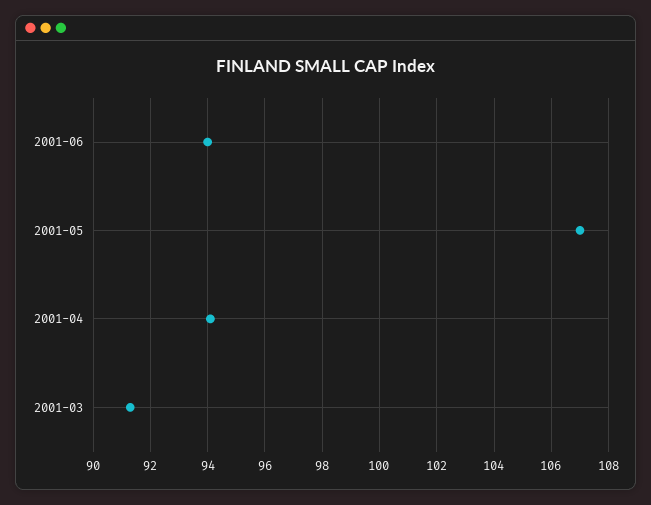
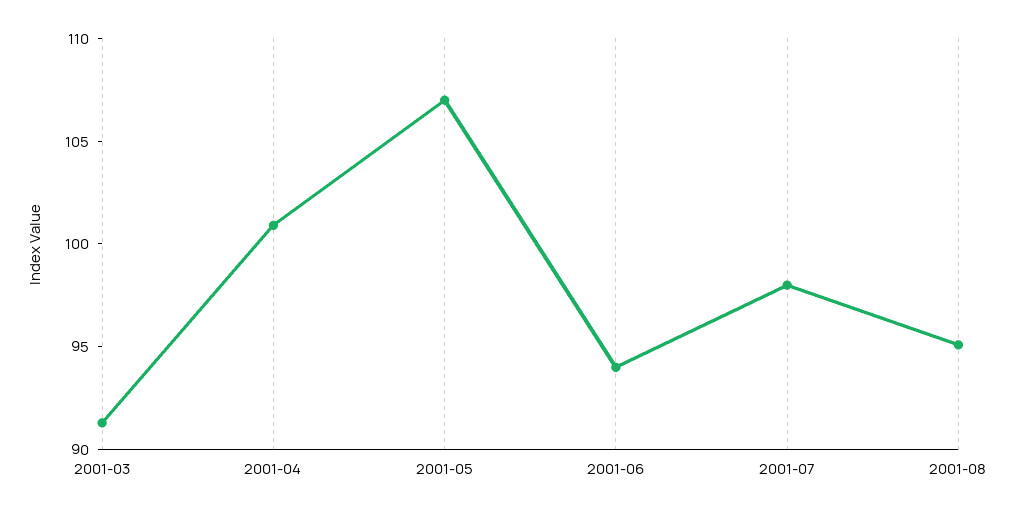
2001-04: 94 -> 101
2001-07: none -> 98
2001-08: none -> 95

